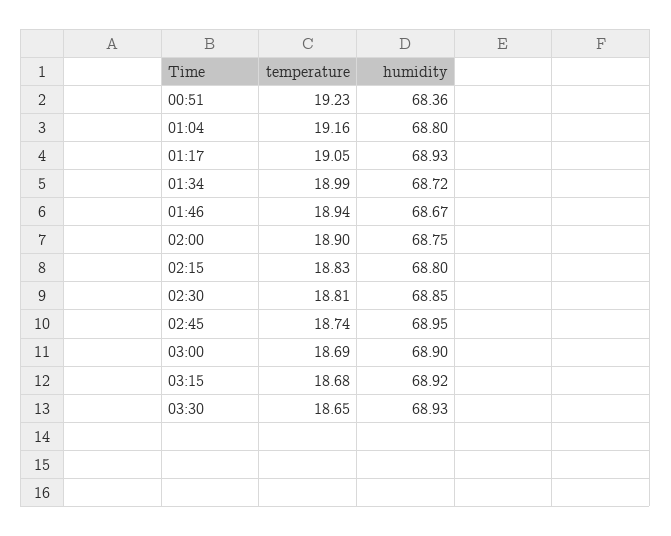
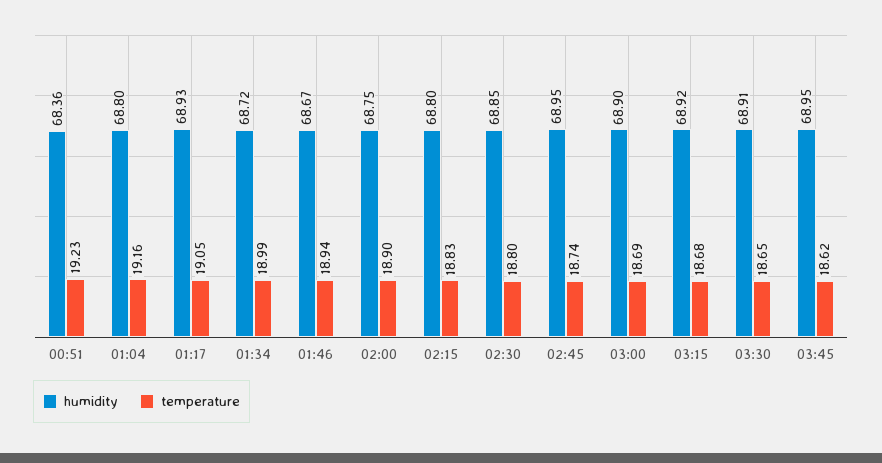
temperature, 02:30: 18.81 -> 18.8
humidity, 03:30: 68.93 -> 68.91
humidity, 03:45: none -> 68.95
temperature, 03:45: none -> 18.62

